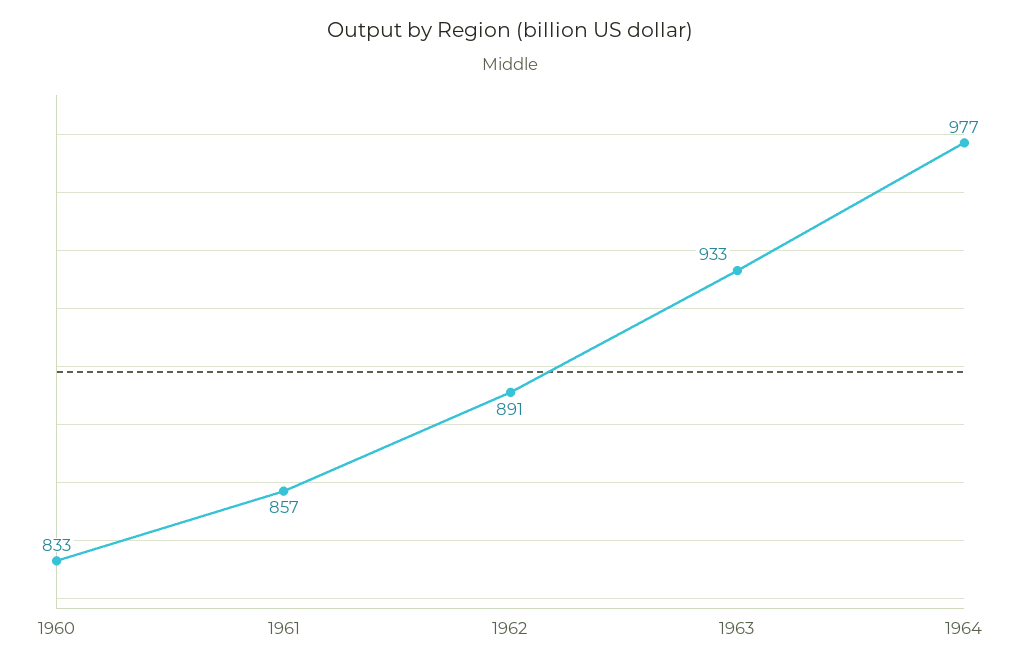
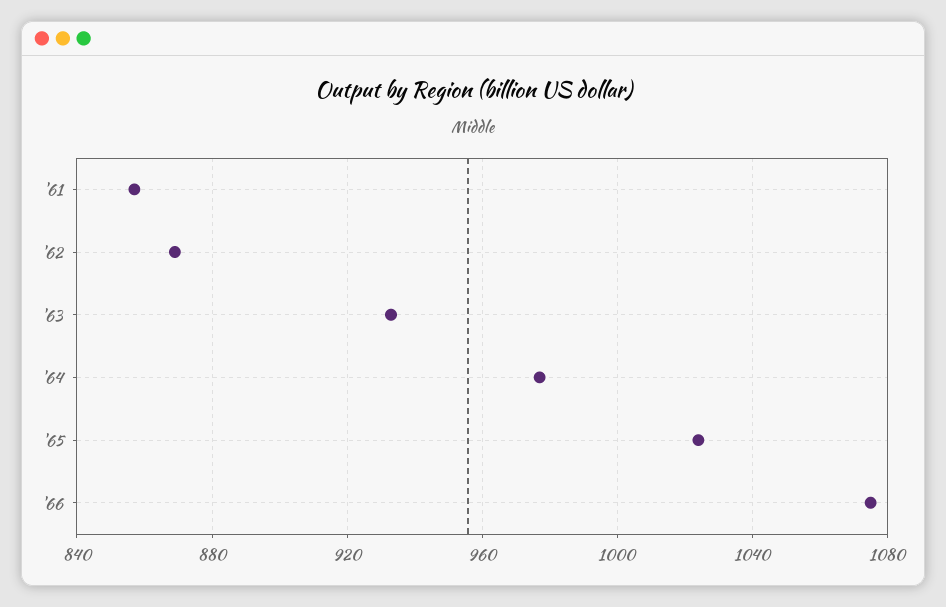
1960: 833 -> none
1962: 891 -> 870
'65: none -> 1025
'66: none -> 1075

